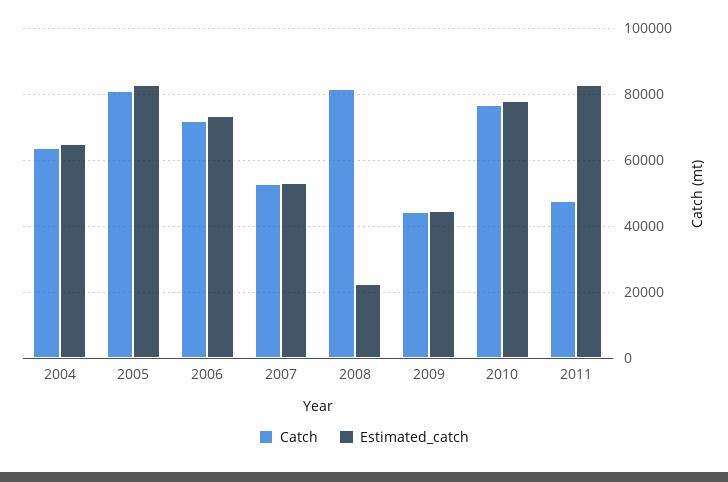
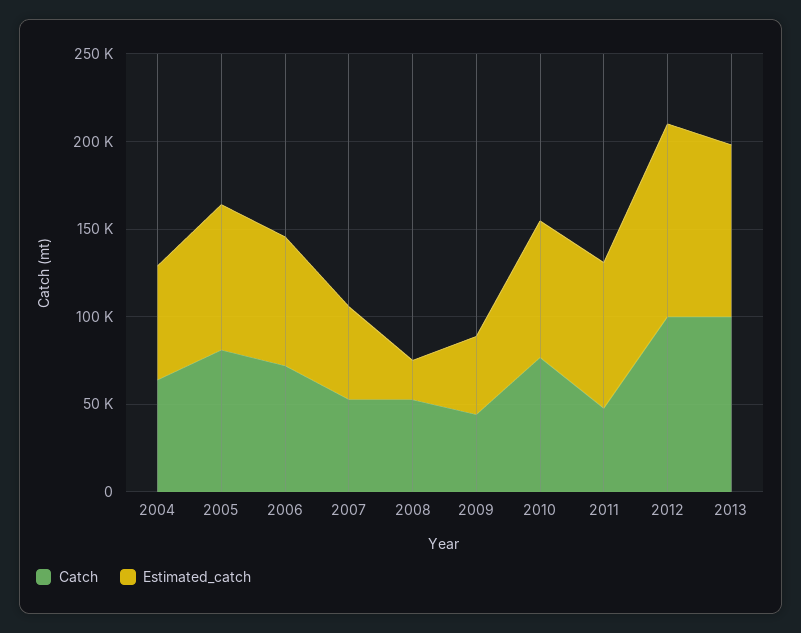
Catch, 2008: 82000 -> 50000
Catch, 2012: none -> 100000
Estimated_catch, 2012: none -> 110000
Catch, 2013: none -> 100000
Estimated_catch, 2013: none -> 100000

